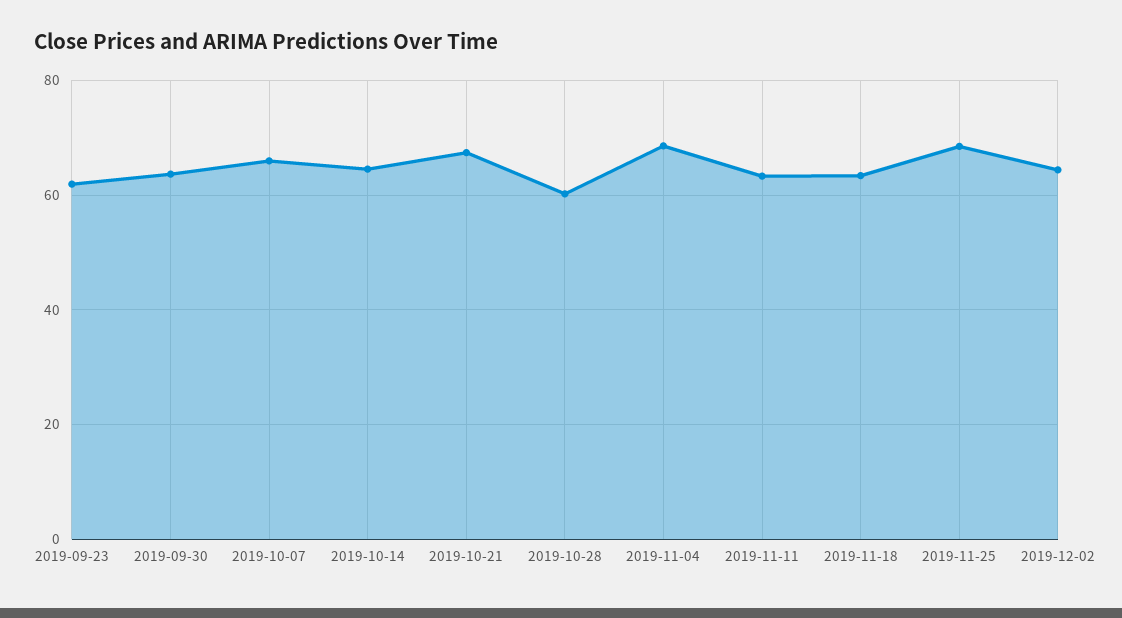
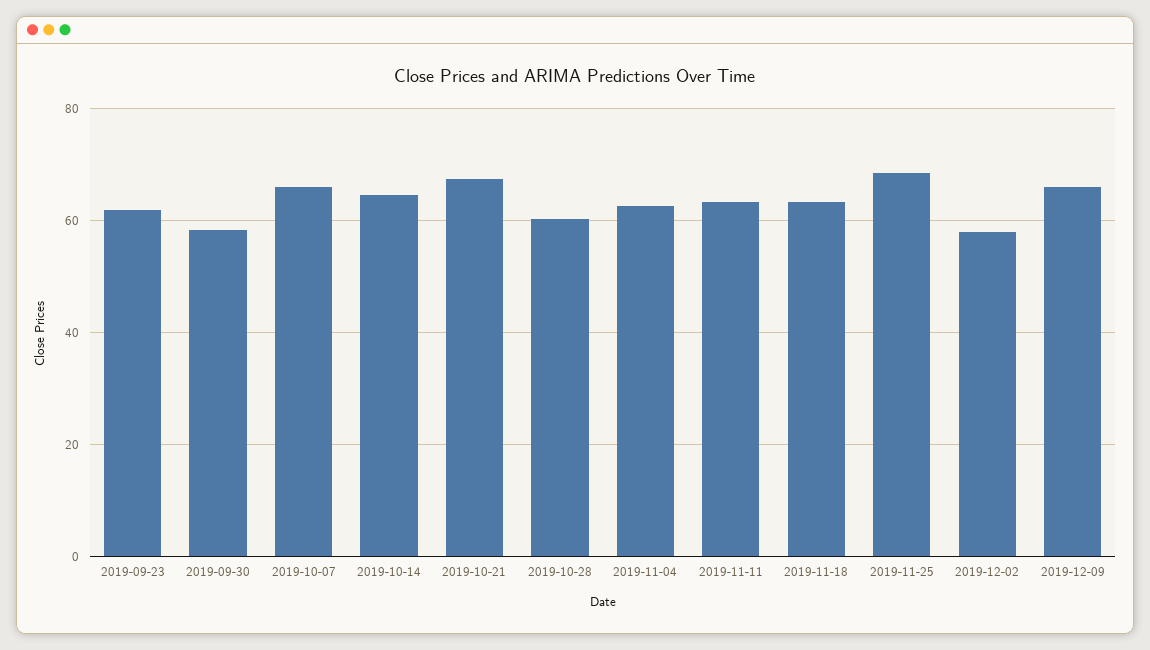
2019-09-30: 64 -> 58
2019-11-04: 68 -> 62
2019-12-02: 64 -> 58
2019-12-09: none -> 66

